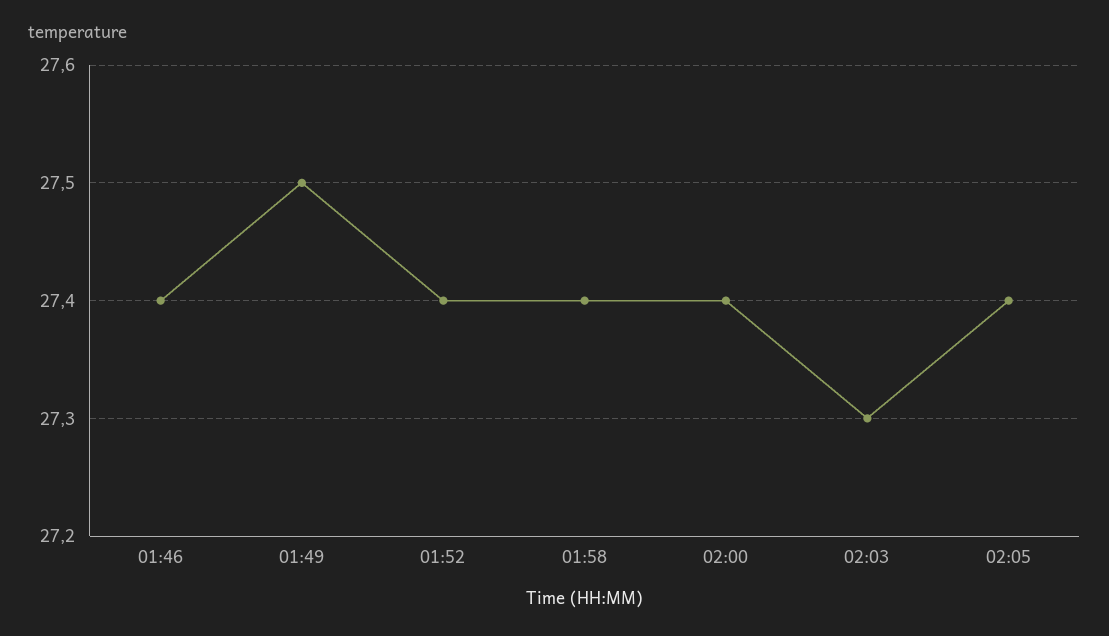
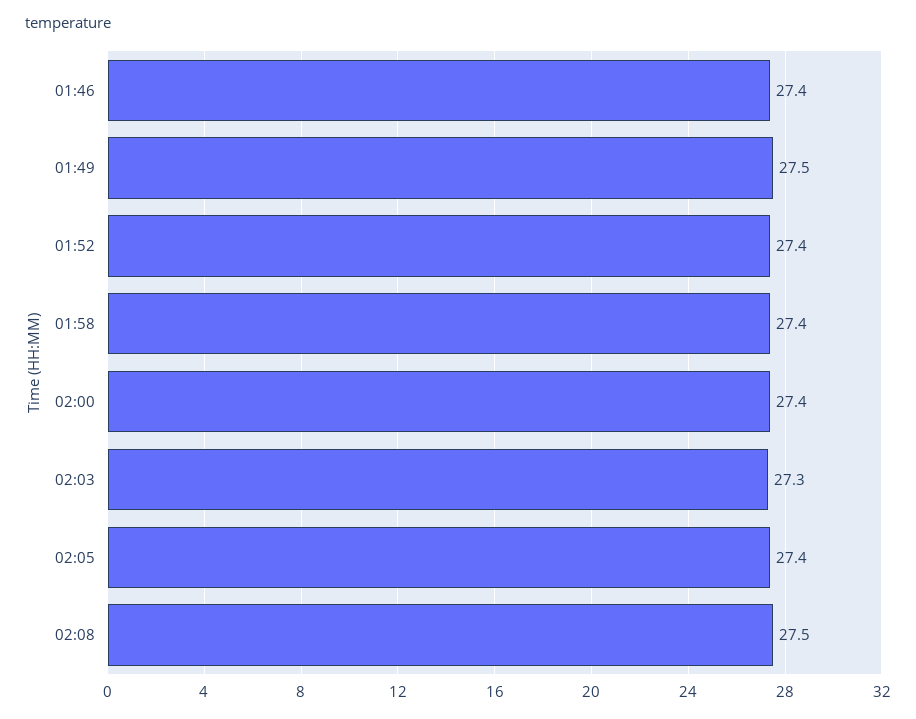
02:08: none -> 27.5

